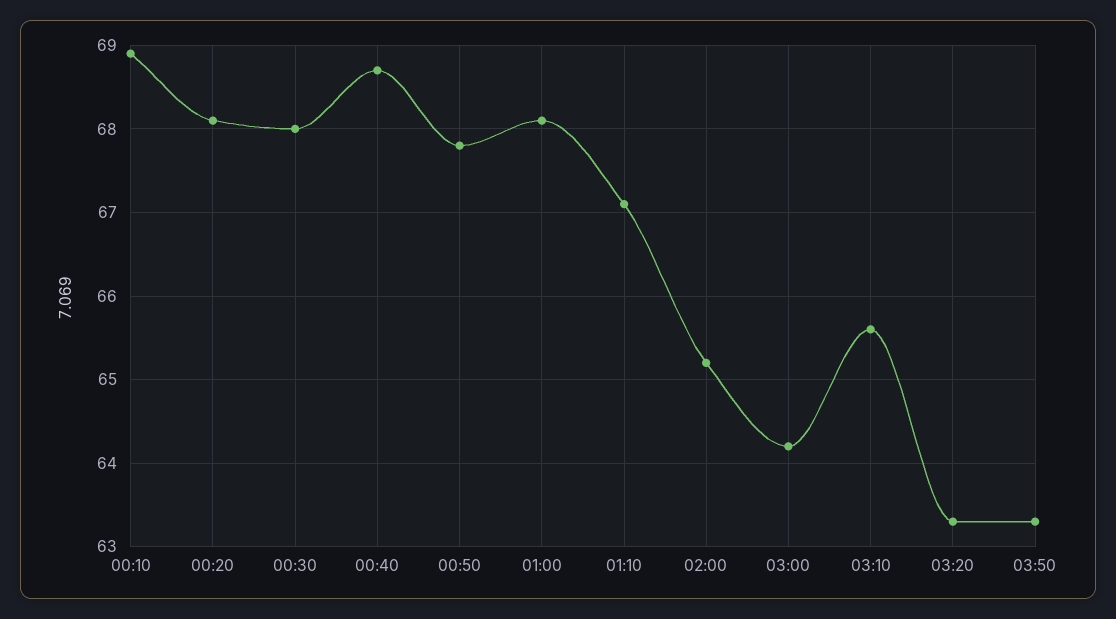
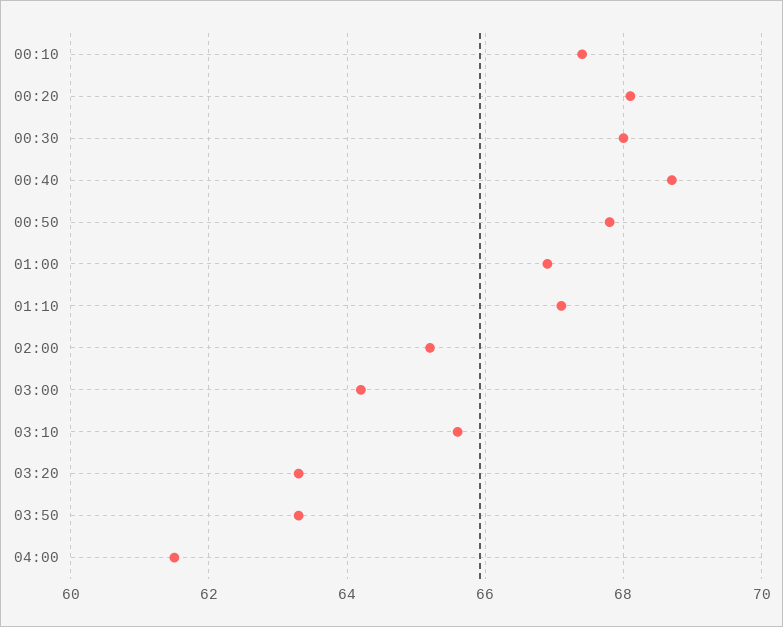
00:10: 68.9 -> 67.5
01:00: 68.1 -> 67
04:00: none -> 61.5

